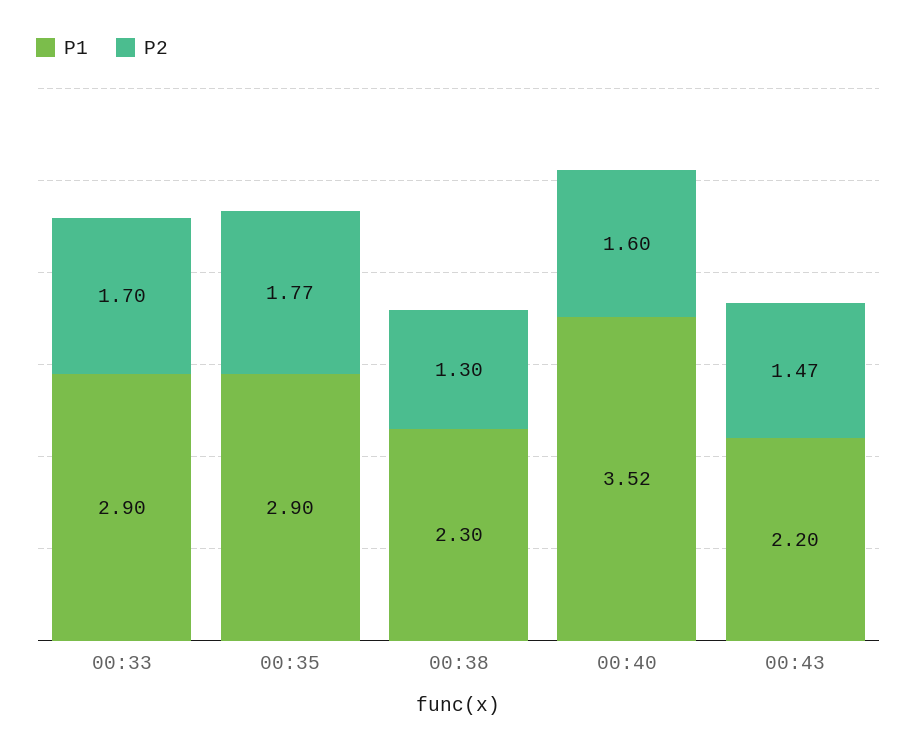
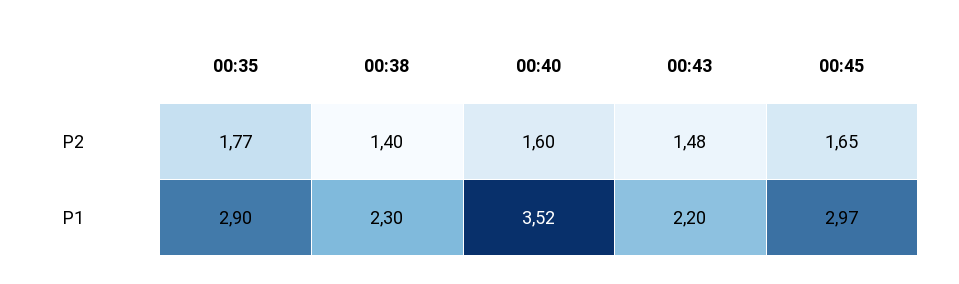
P1, 00:33: 2.9 -> none
P2, 00:33: 1.7 -> none
P2, 00:38: 1.3 -> 1.4
P2, 00:43: 1.47 -> 1.48
P2, 00:45: none -> 1.65
P1, 00:45: none -> 2.97

